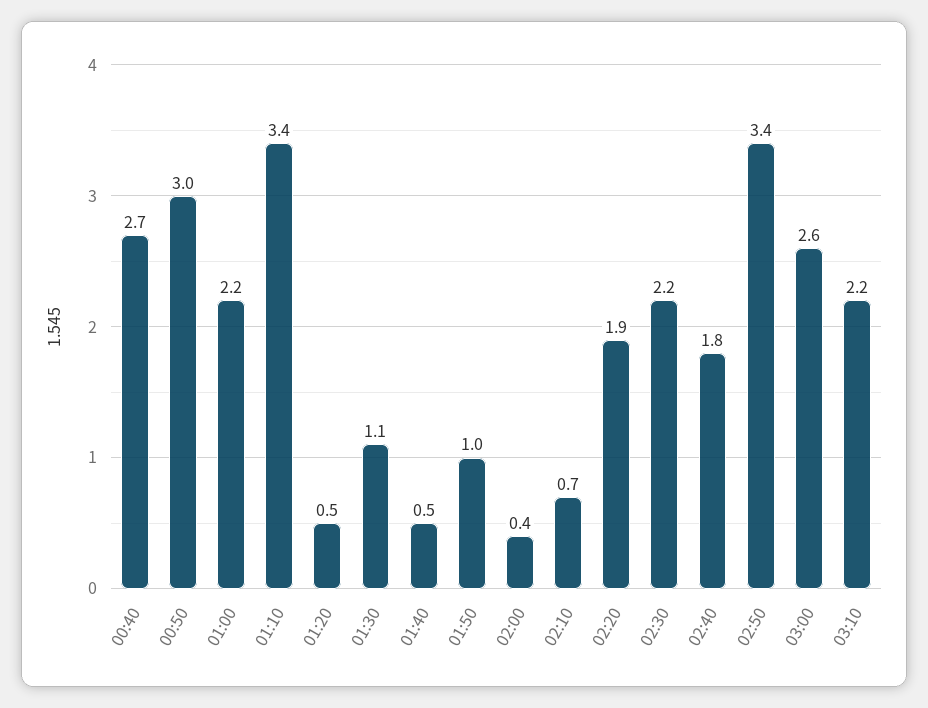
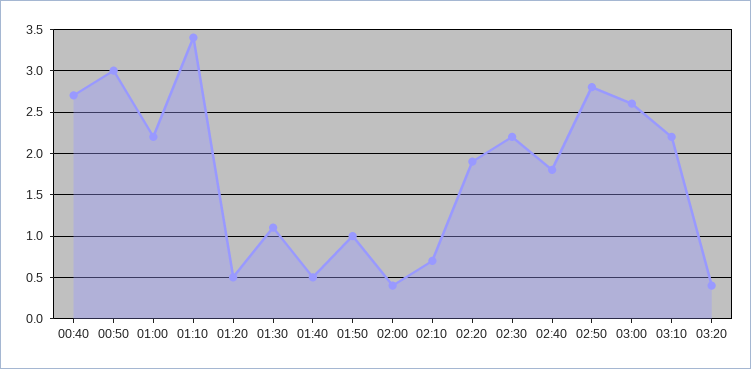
02:50: 3.4 -> 2.8
03:20: none -> 0.4

